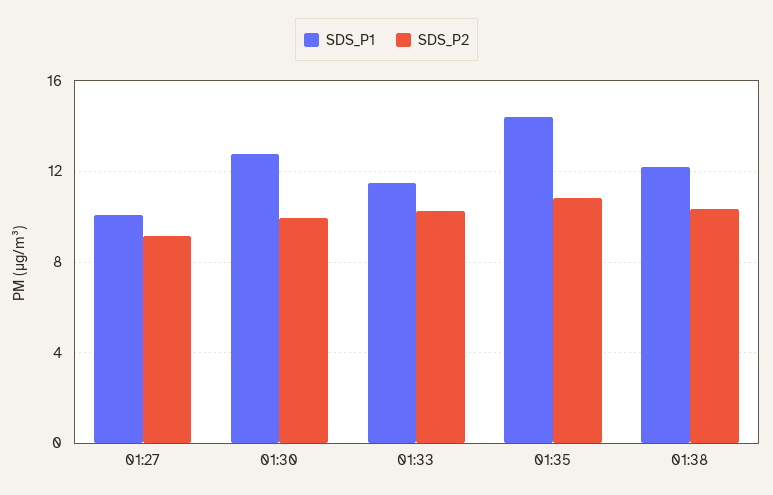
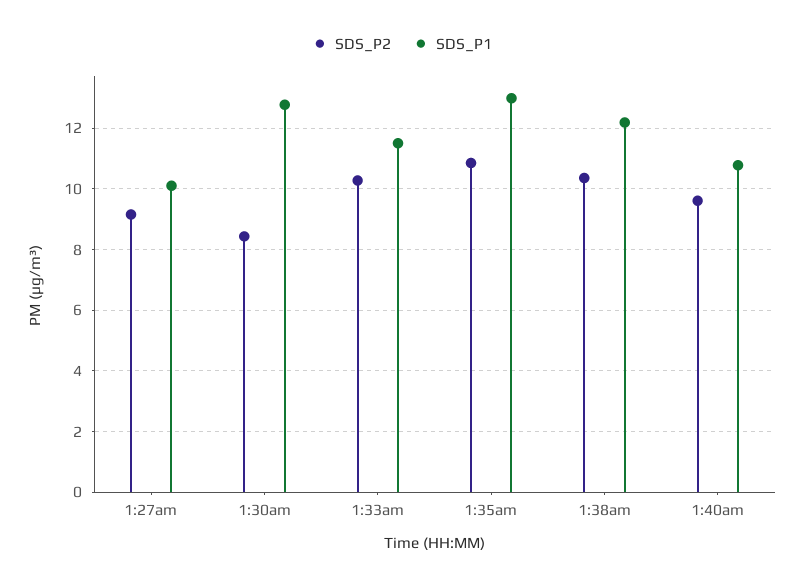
SDS_P2, 01:30: 10 -> 8.4
SDS_P1, 01:35: 14.5 -> 13
SDS_P2, 1:40am: none -> 9.6
SDS_P1, 1:40am: none -> 10.8

